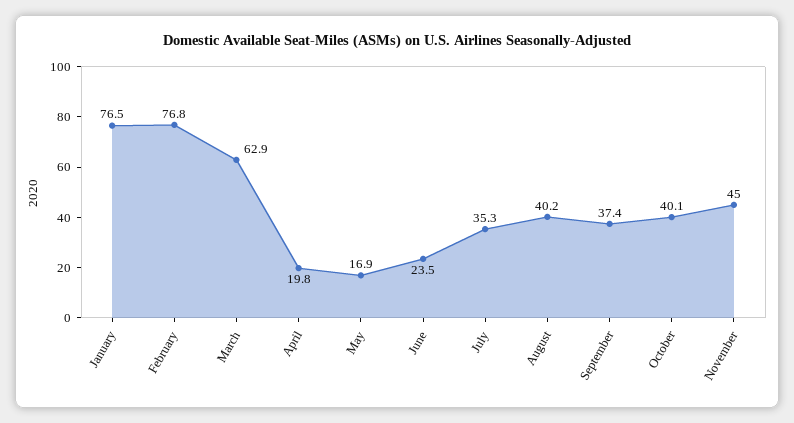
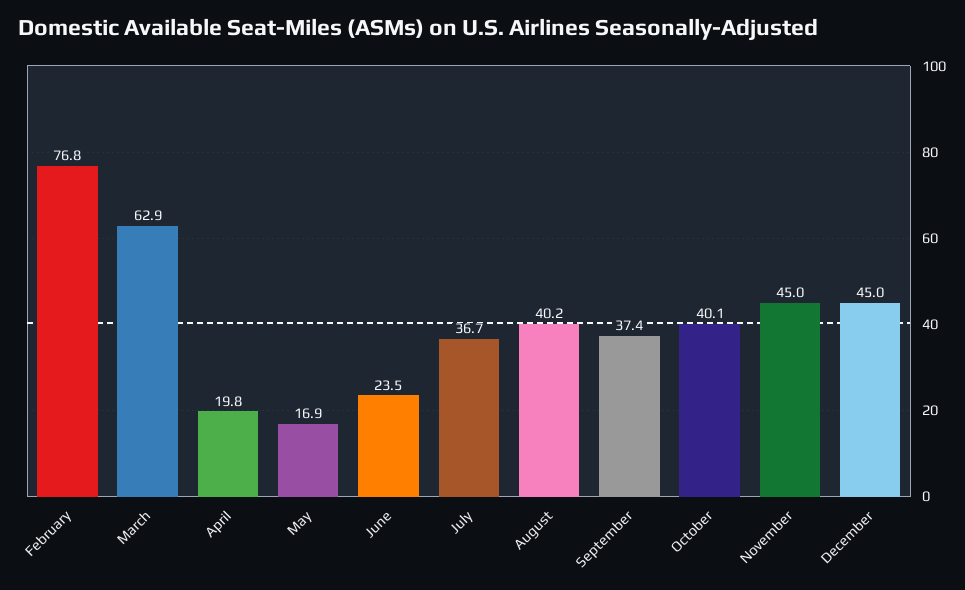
January: 76.5 -> none
July: 35.3 -> 36.7
December: none -> 45

